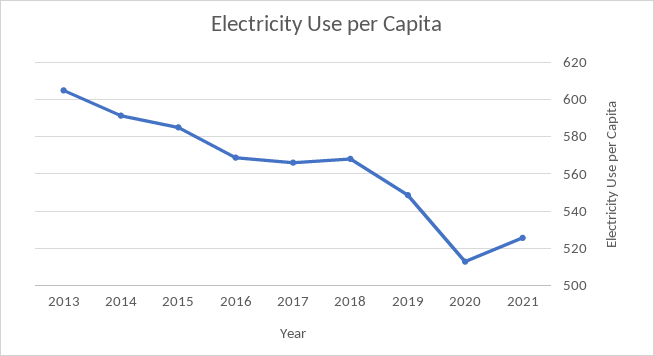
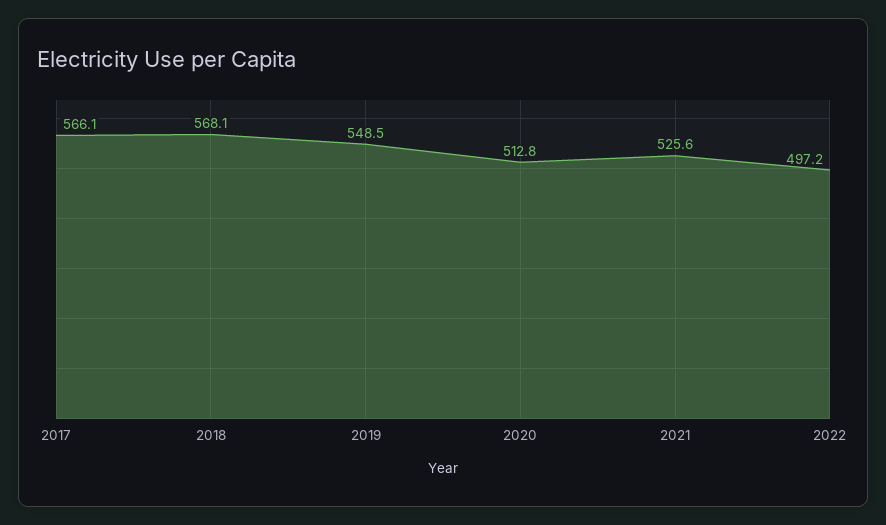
2013: 605 -> none
2014: 590 -> none
2015: 585 -> none
2016: 570 -> none
2022: none -> 497.2

